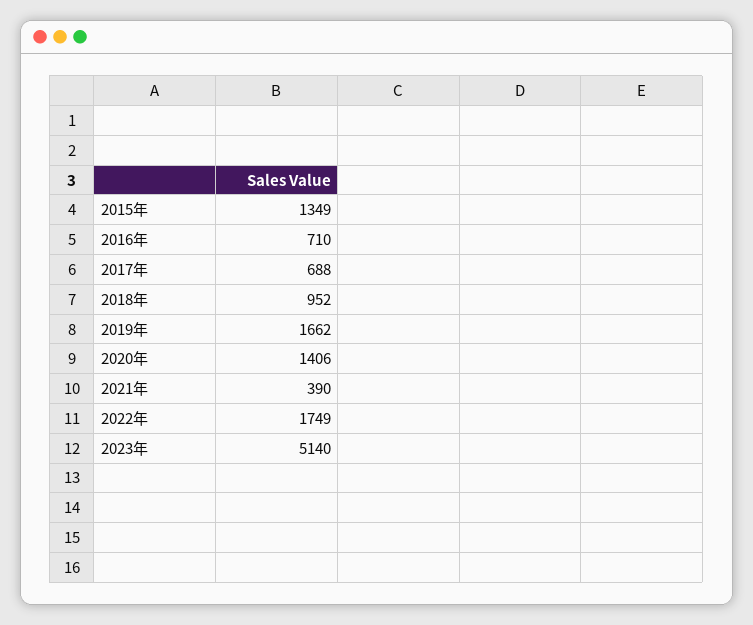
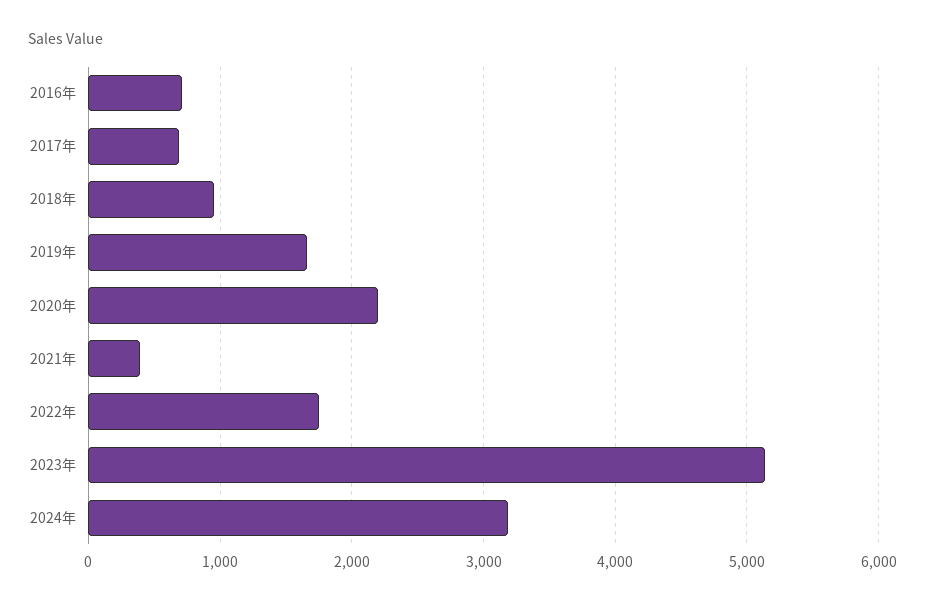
2015年: 1349 -> none
2020年: 1406 -> 2200
2024年: none -> 3200

